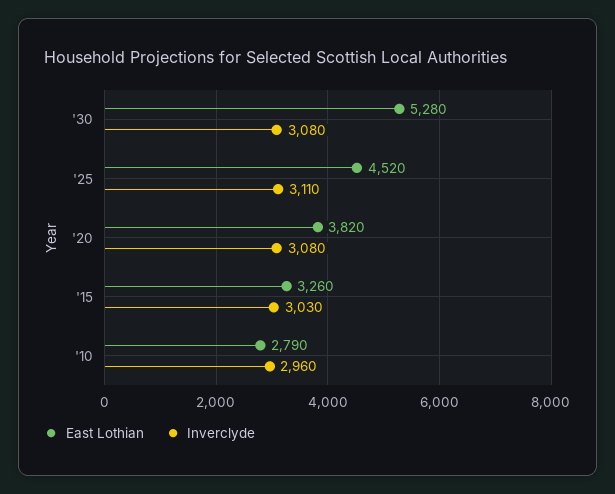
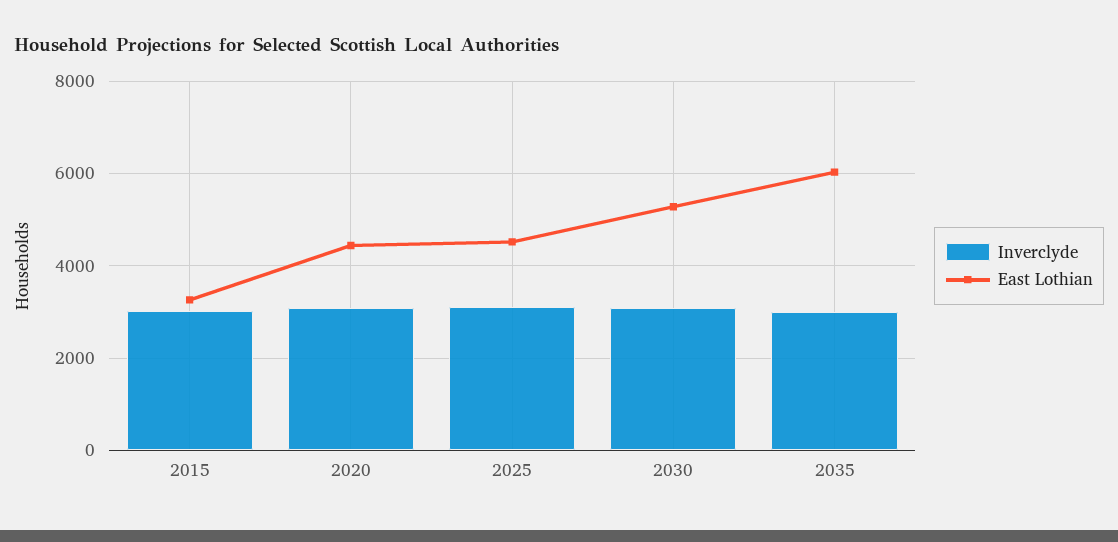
East Lothian, '20: 3820 -> 4400
East Lothian, '10: 2790 -> none
Inverclyde, '10: 2960 -> none
Inverclyde, 2035: none -> 3000
East Lothian, 2035: none -> 6000

